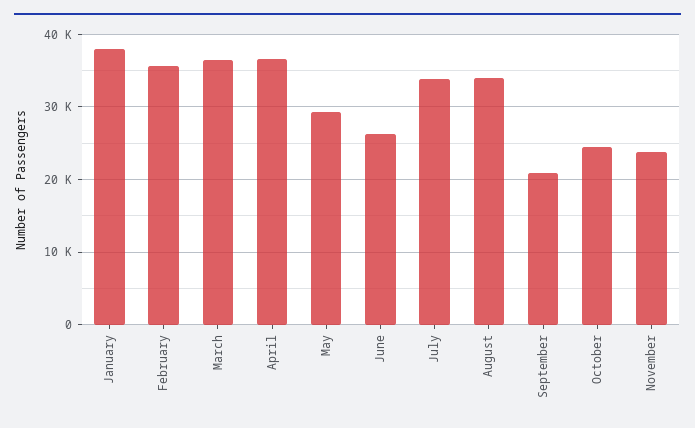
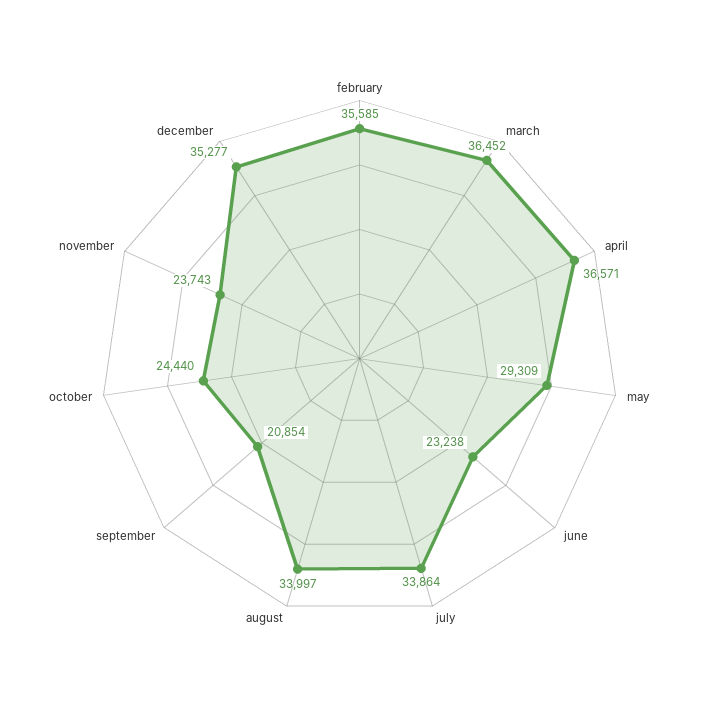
January: 38000 -> none
June: 26000 -> 23238
december: none -> 35277

